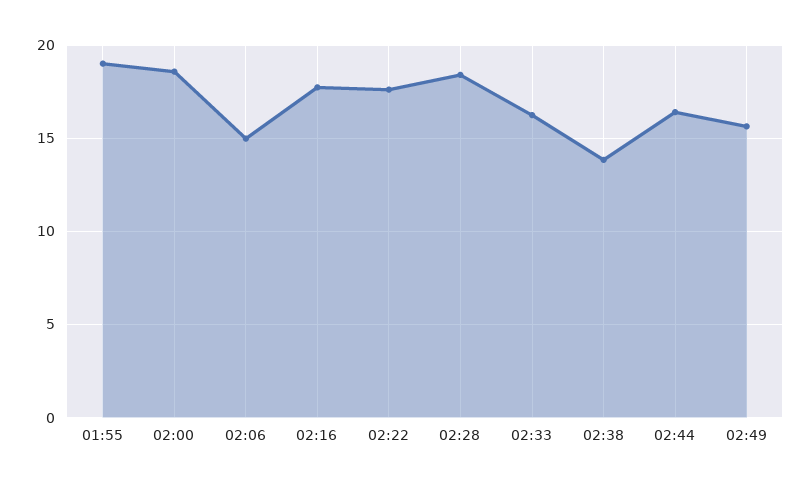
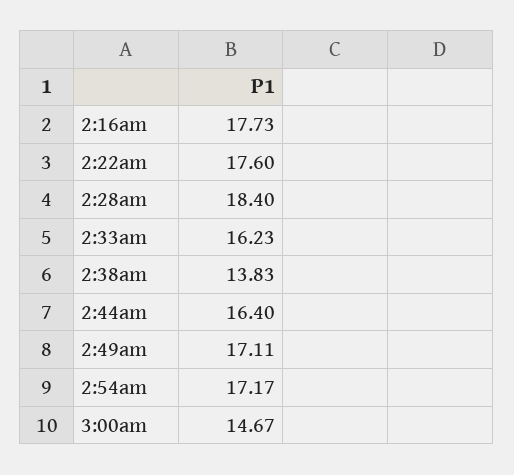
01:55: 19 -> none
02:00: 18.5 -> none
02:06: 15 -> none
02:49: 15.5 -> 17.11
2:54am: none -> 17.17
3:00am: none -> 14.67

